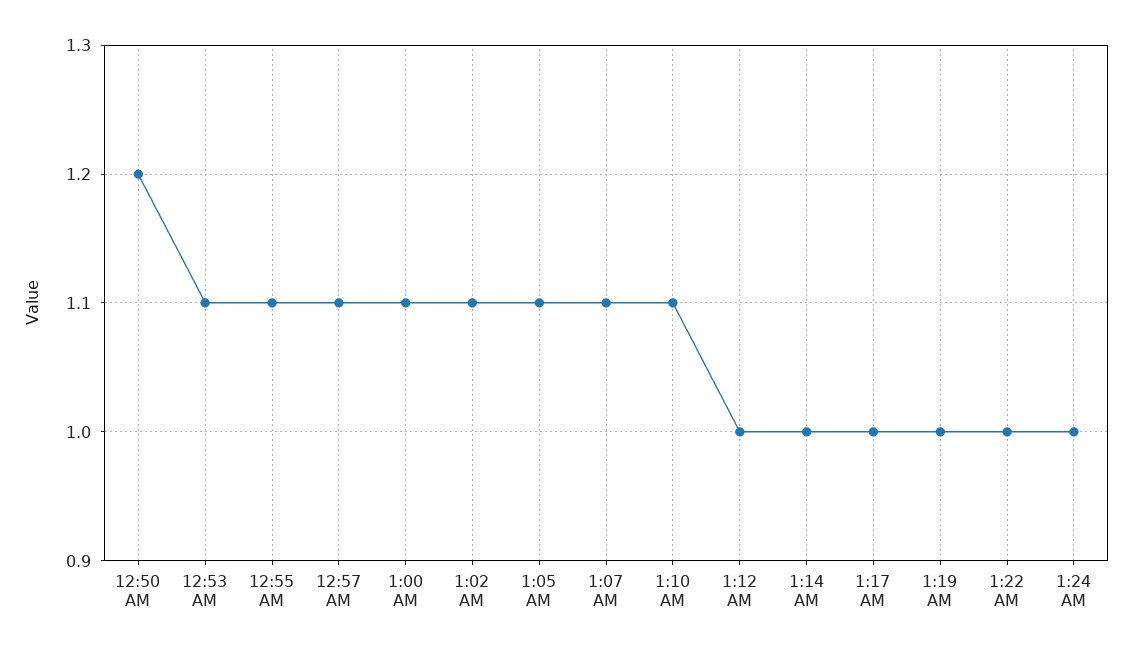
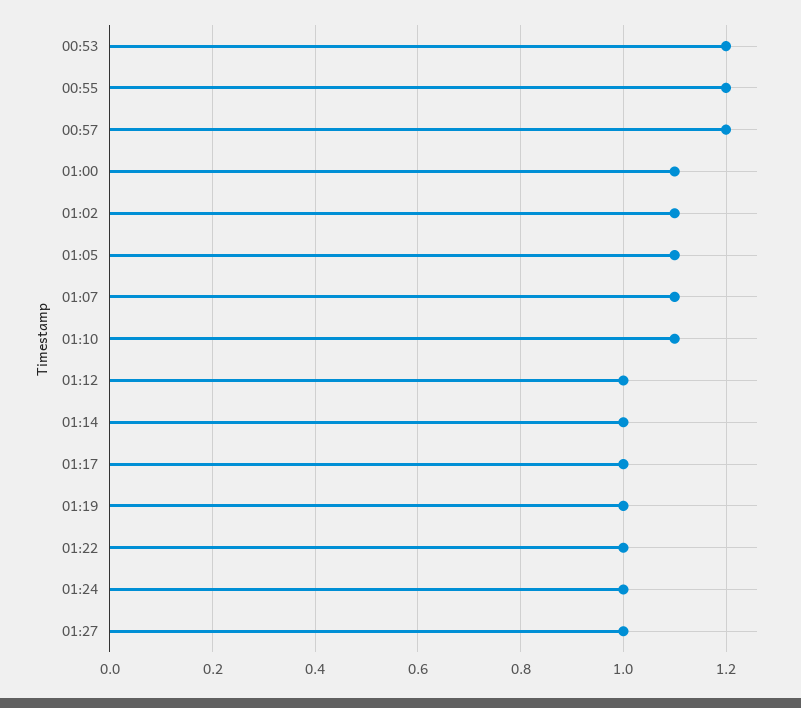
12:50 AM: 1.2 -> none
12:53 AM: 1.1 -> 1.2
12:55 AM: 1.1 -> 1.2
12:57 AM: 1.1 -> 1.2
01:27: none -> 1

